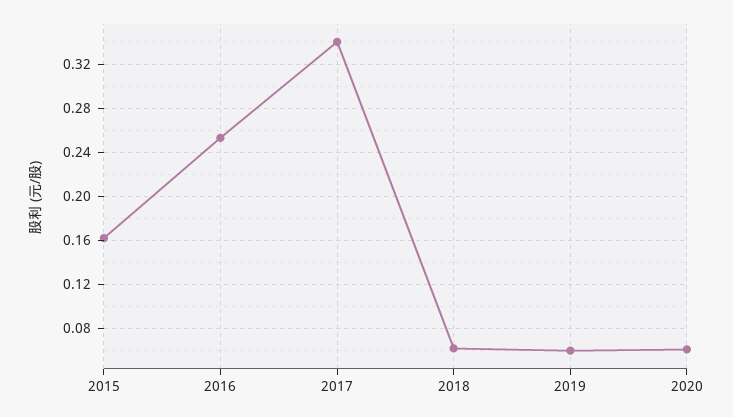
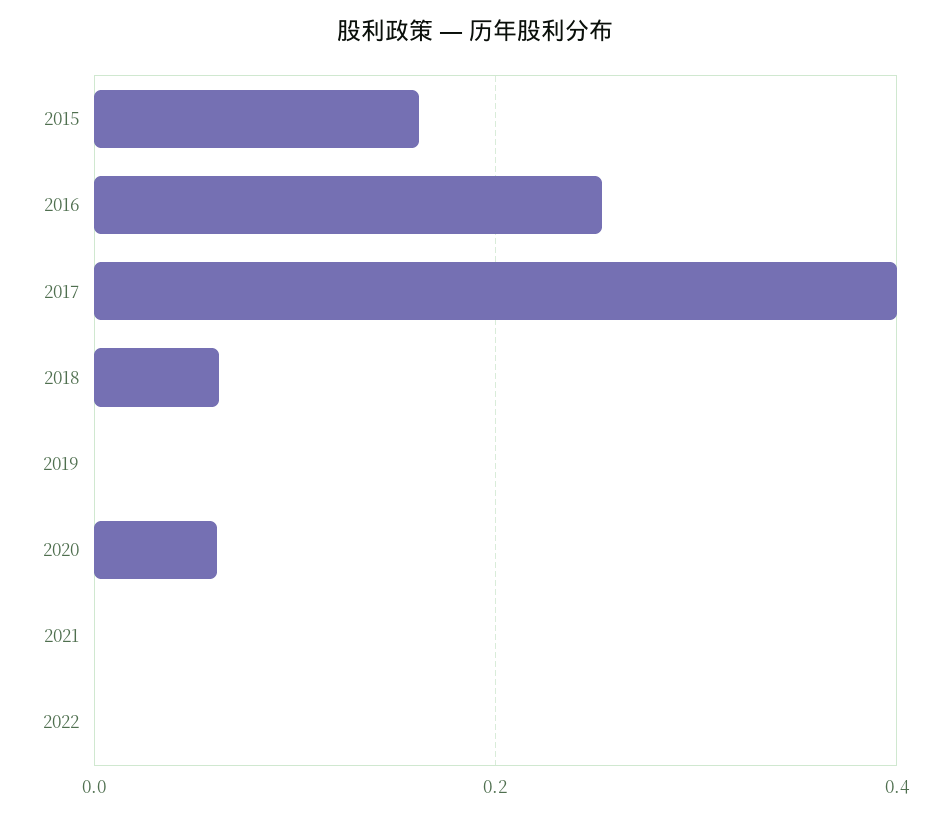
2017: 0.34 -> 0.4
2019: 0.06 -> 0
2021: none -> 0
2022: none -> 0

